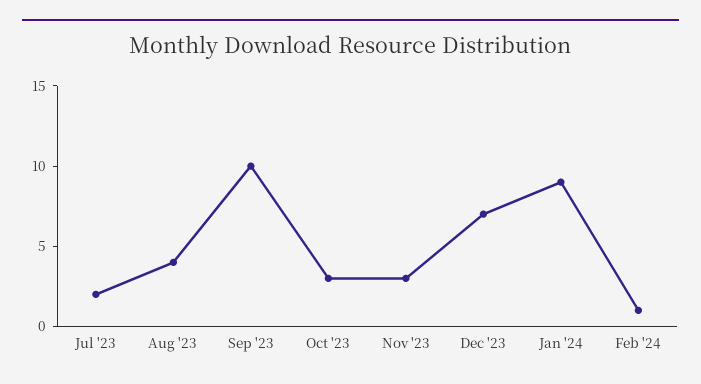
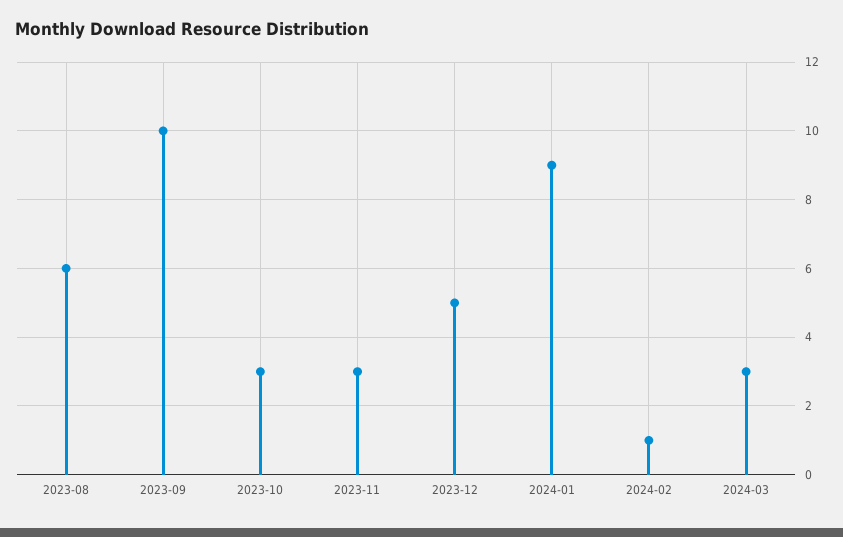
Jul '23: 2 -> none
Aug '23: 4 -> 6
Dec '23: 7 -> 5
2024-03: none -> 3

